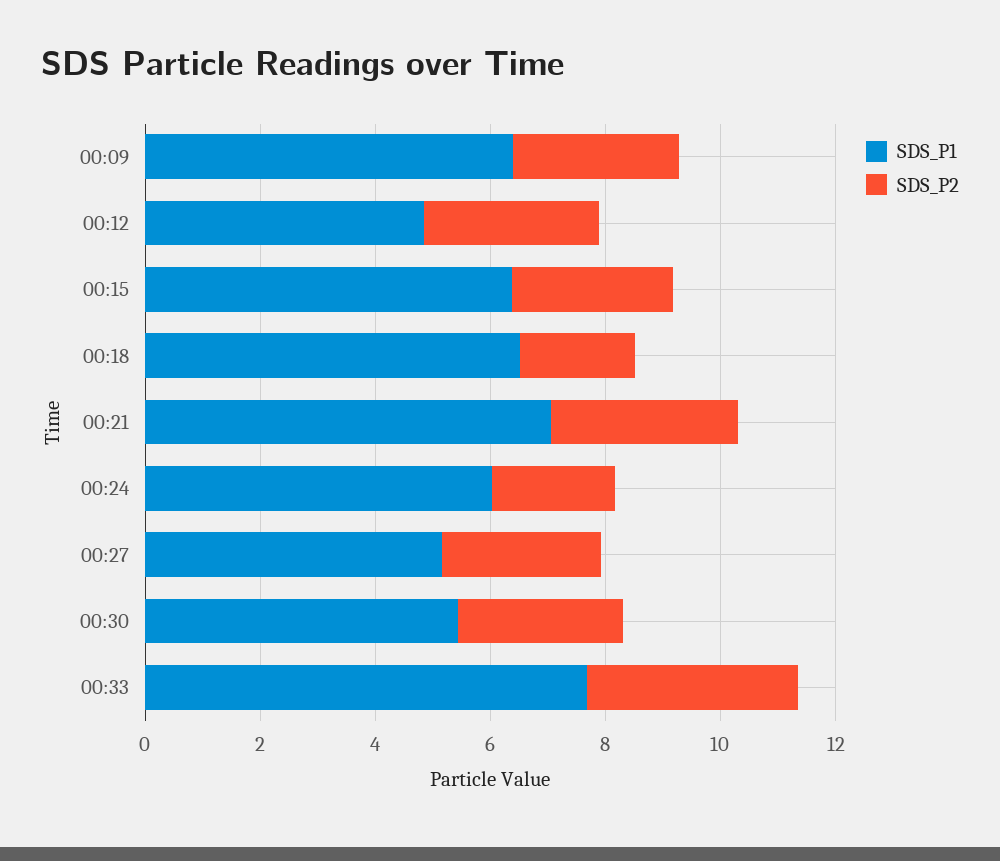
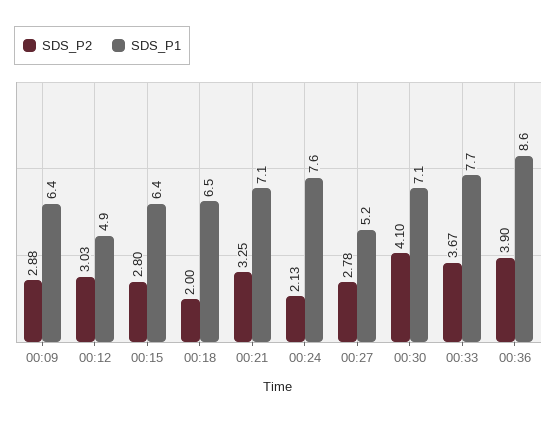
SDS_P1, 00:24: 6 -> 7.6
SDS_P1, 00:30: 5.5 -> 7.1
SDS_P2, 00:30: 3 -> 4.1
SDS_P2, 00:36: none -> 3.9
SDS_P1, 00:36: none -> 8.6

